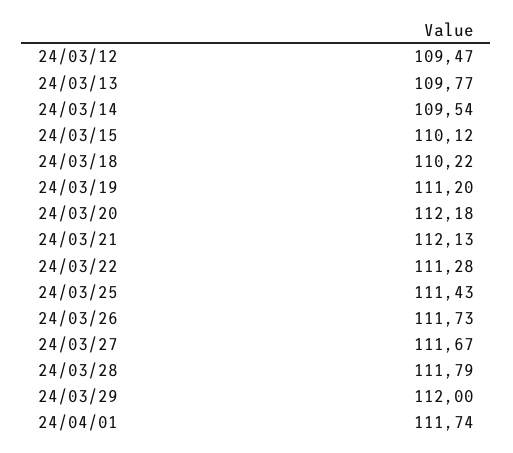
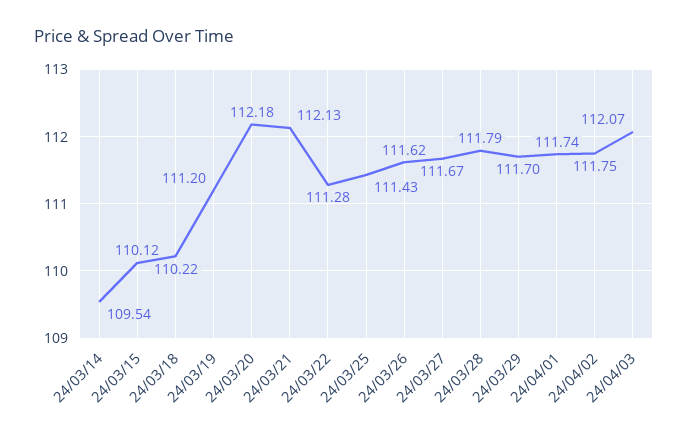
24/03/12: 109.47 -> none
24/03/13: 109.77 -> none
24/03/26: 111.73 -> 111.62
24/03/29: 112 -> 111.7
24/04/02: none -> 111.75
24/04/03: none -> 112.07

